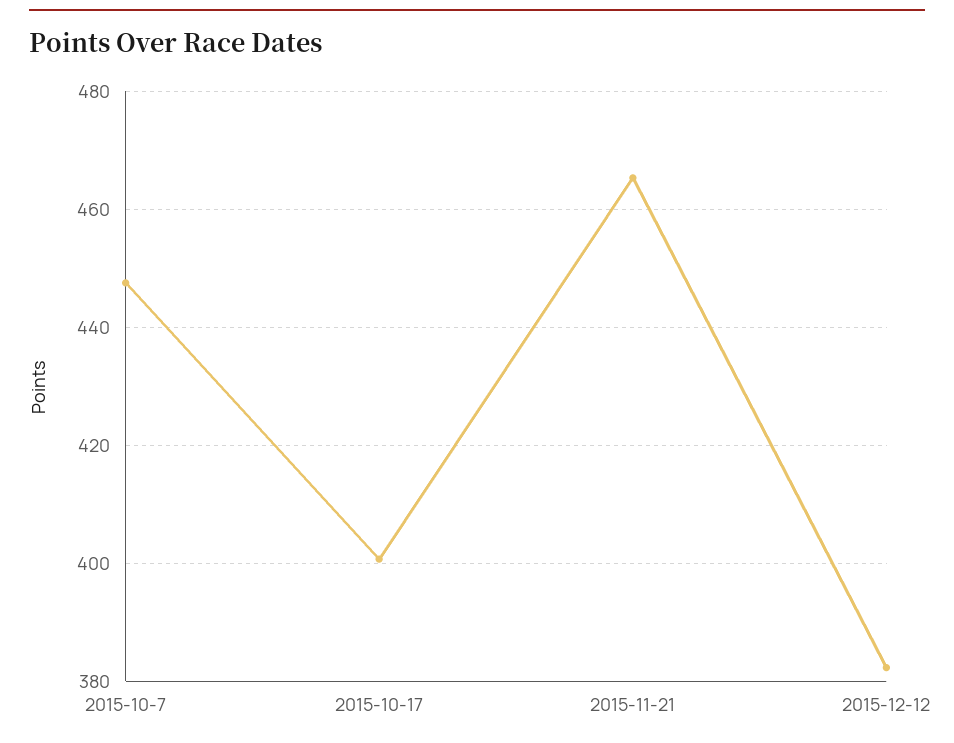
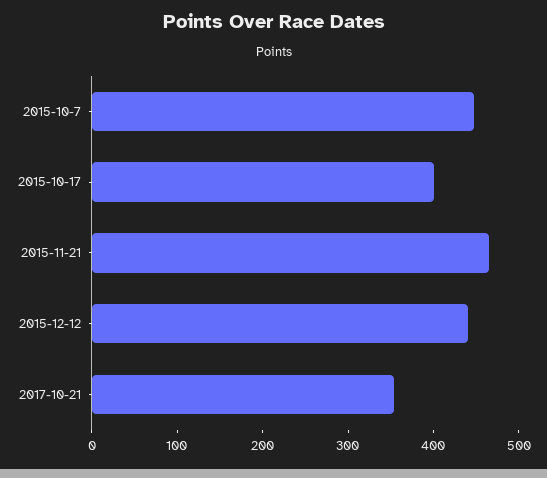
2015-12-12: 382 -> 440
2017-10-21: none -> 360

